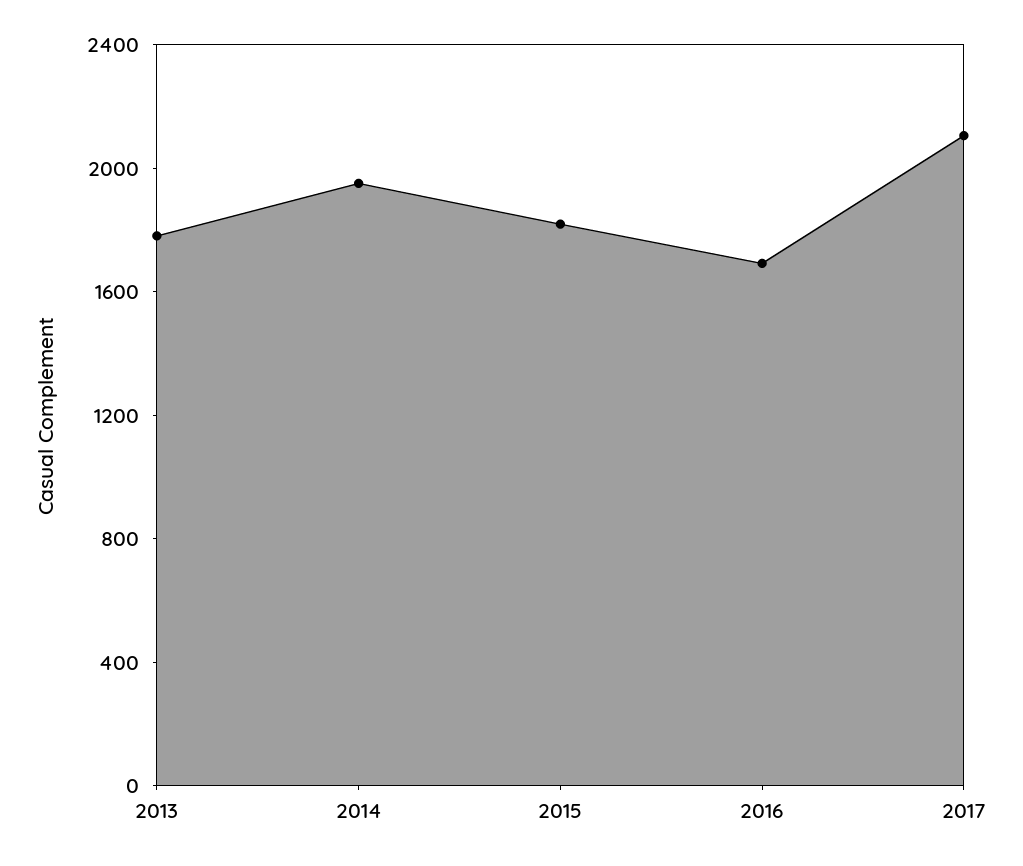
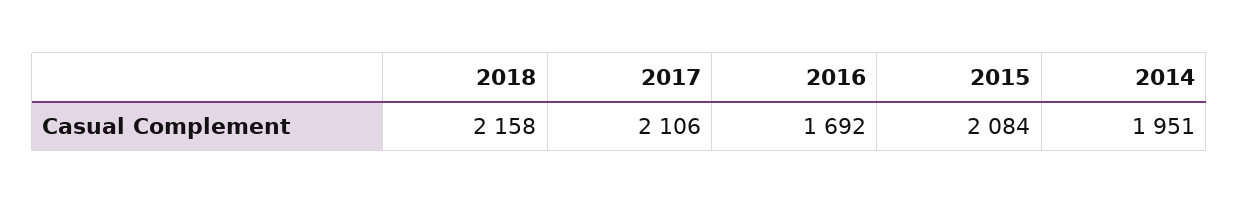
2013: 1800 -> none
2015: 1800 -> 2084
2018: none -> 2158

